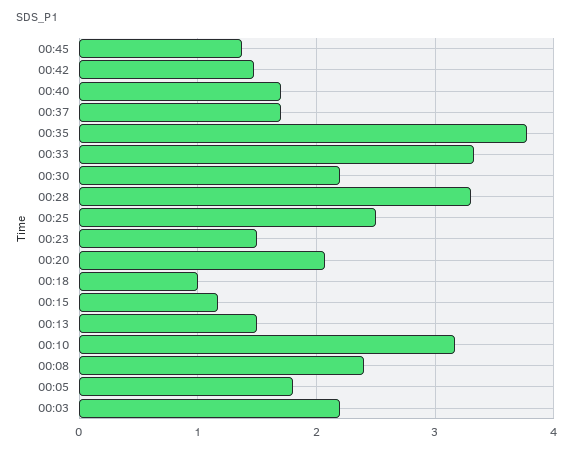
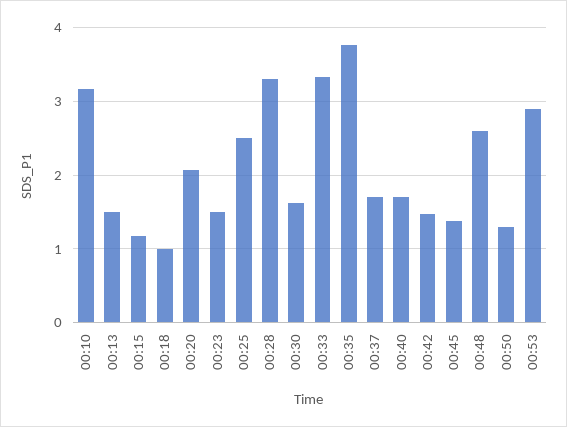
00:30: 2.2 -> 1.6
00:08: 2.4 -> none
00:05: 1.8 -> none
00:03: 2.2 -> none
00:48: none -> 2.6
00:50: none -> 1.3
00:53: none -> 2.9

